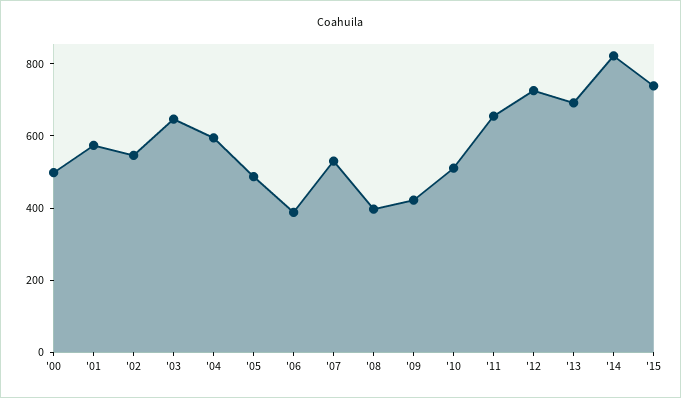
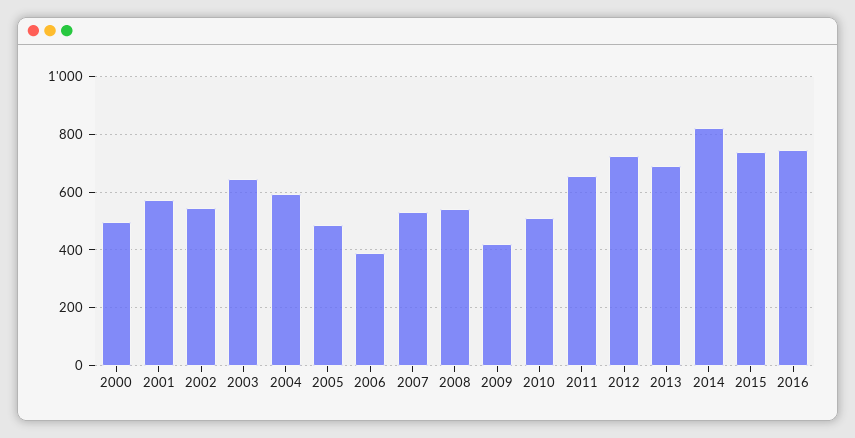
'08: 400 -> 550
2016: none -> 750

